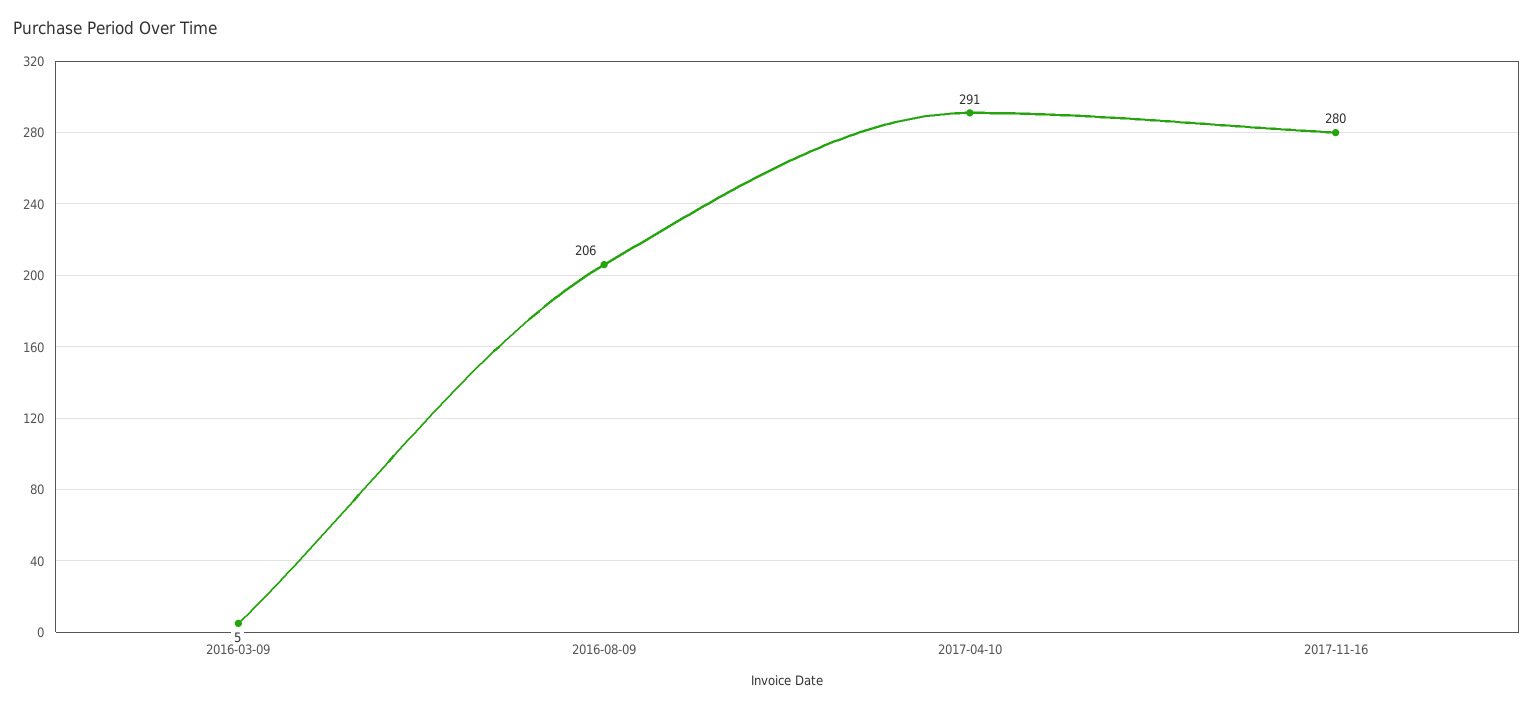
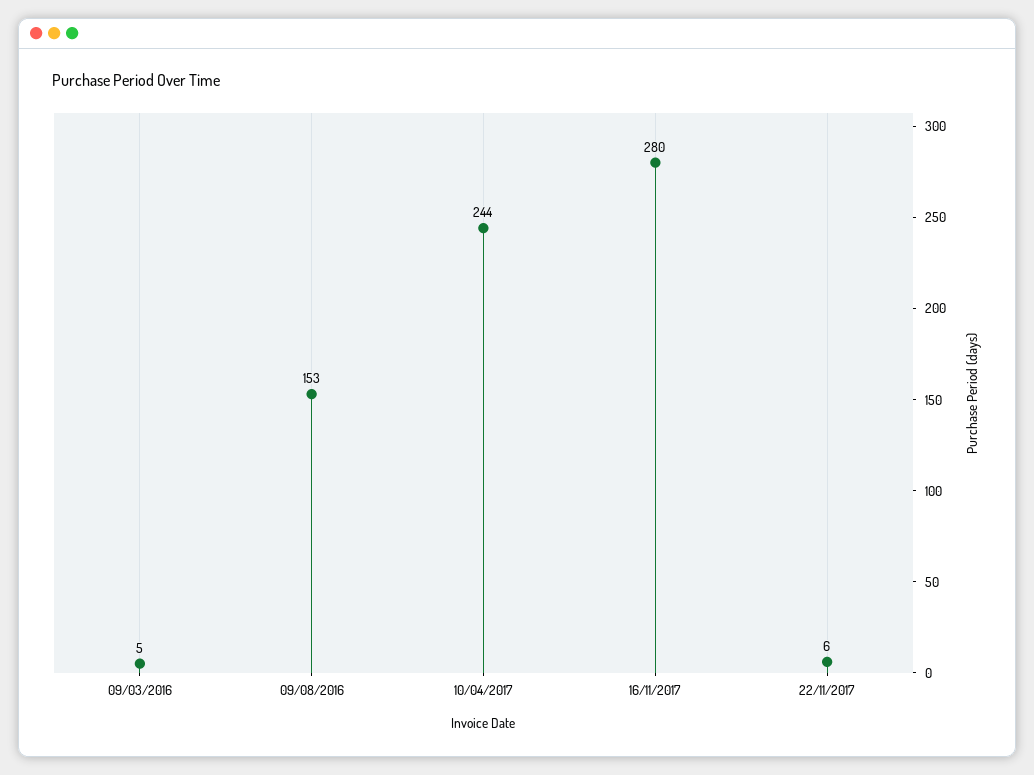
2016-08-09: 206 -> 153
2017-04-10: 291 -> 244
22/11/2017: none -> 6

